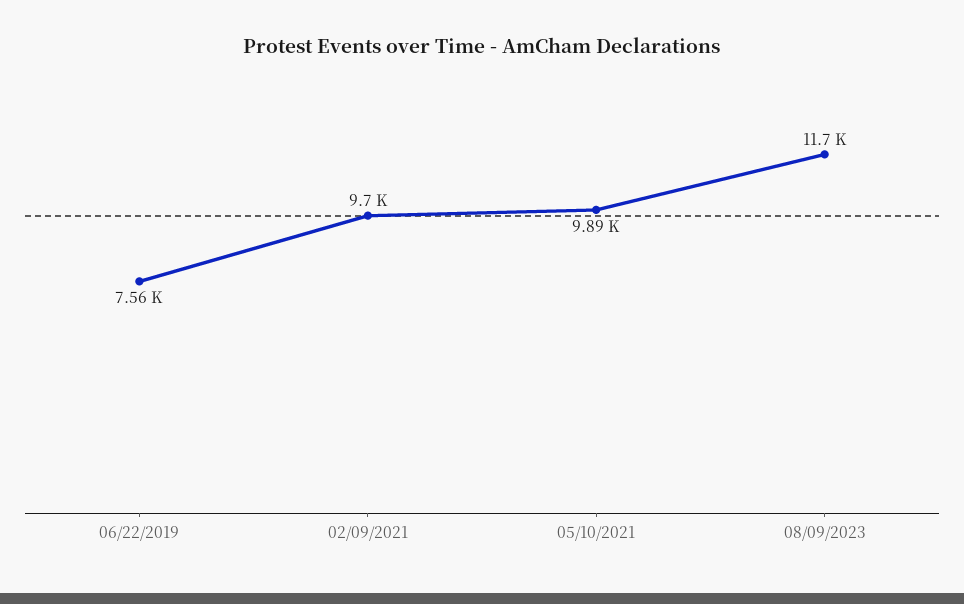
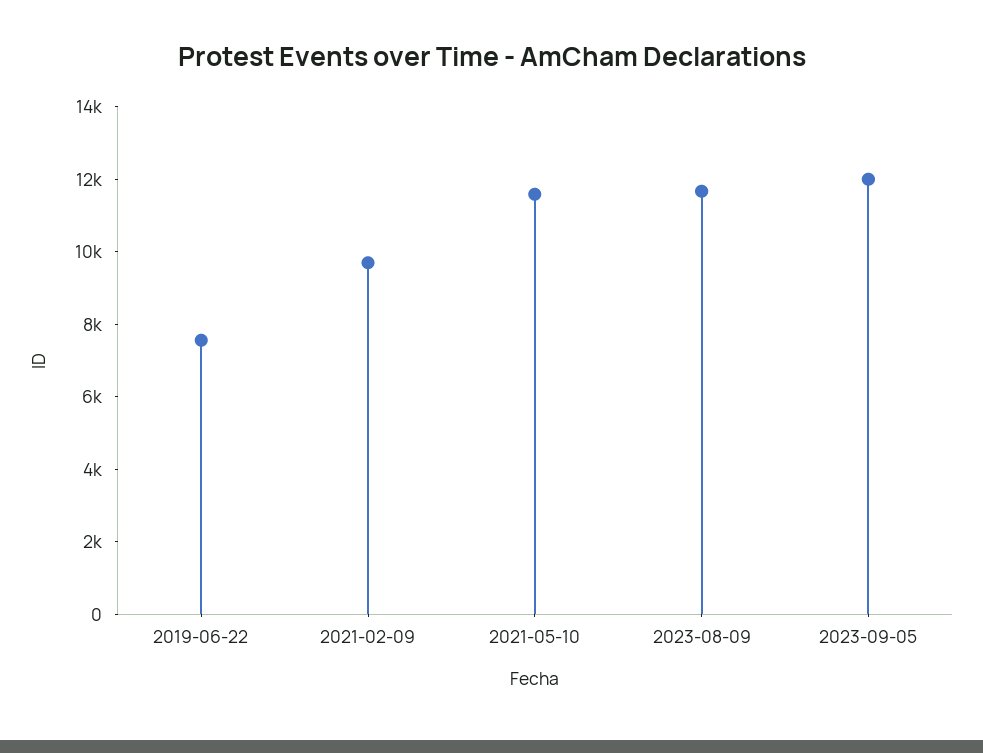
05/10/2021: 9890 -> 11500
2023-09-05: none -> 12000

